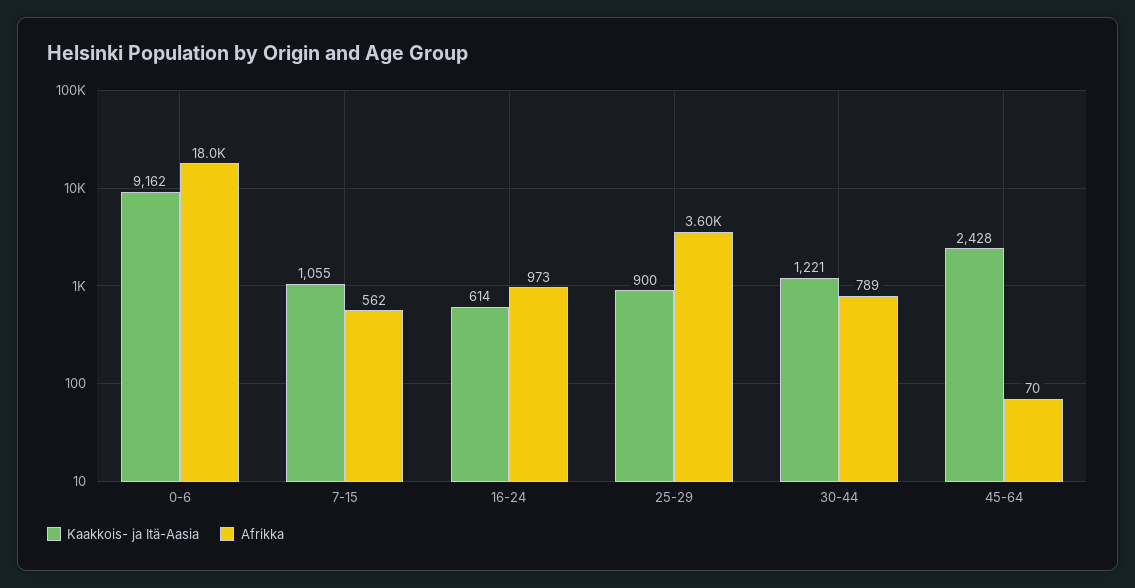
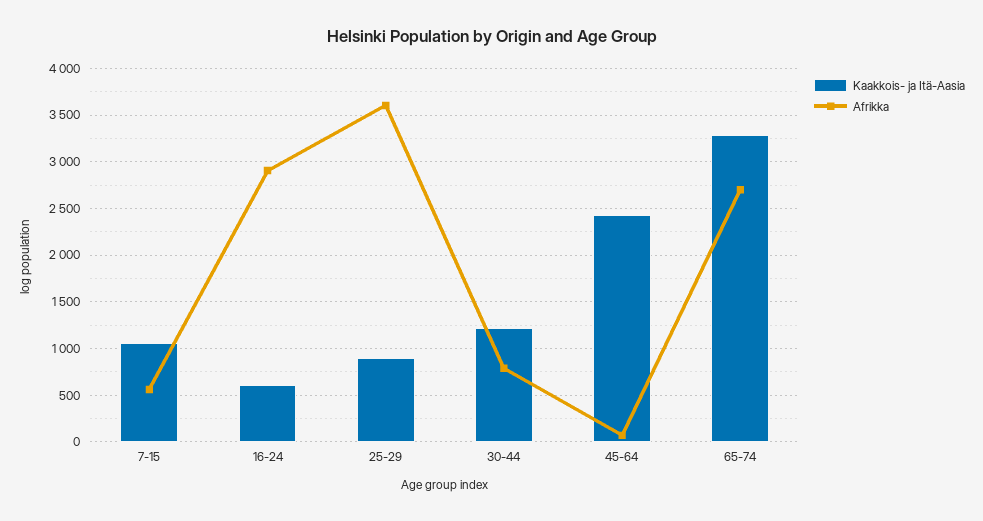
Kaakkois- ja Itä-Aasia, 0-6: 9162 -> none
Afrikka, 0-6: 18000 -> none
Afrikka, 16-24: 973 -> 2900
Kaakkois- ja Itä-Aasia, 65-74: none -> 3300
Afrikka, 65-74: none -> 2700

